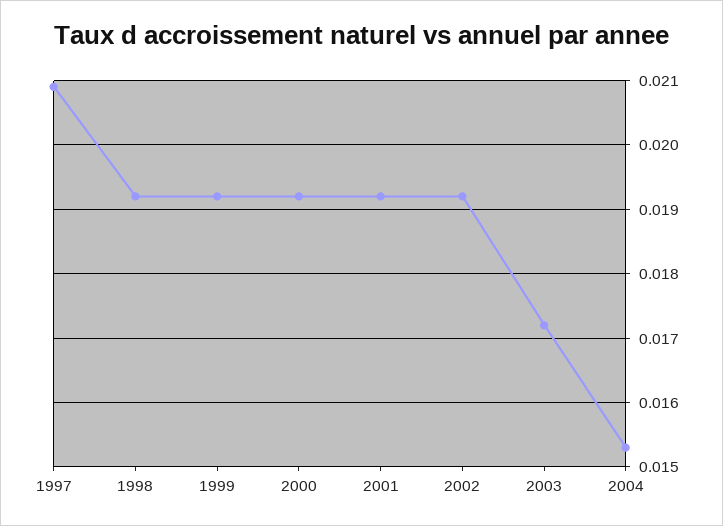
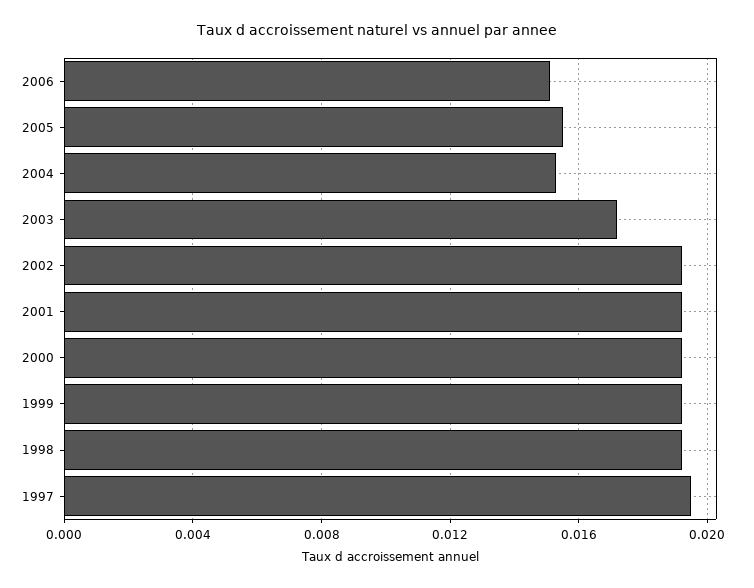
1997: 0.0209 -> 0.0195
2006: none -> 0.015
2005: none -> 0.0155

